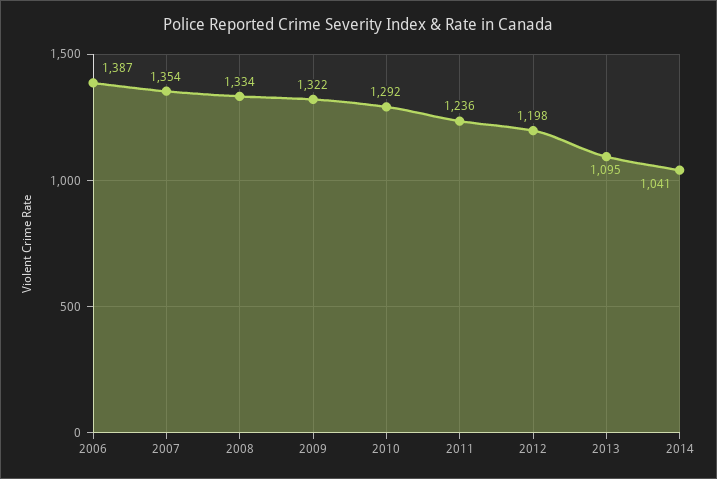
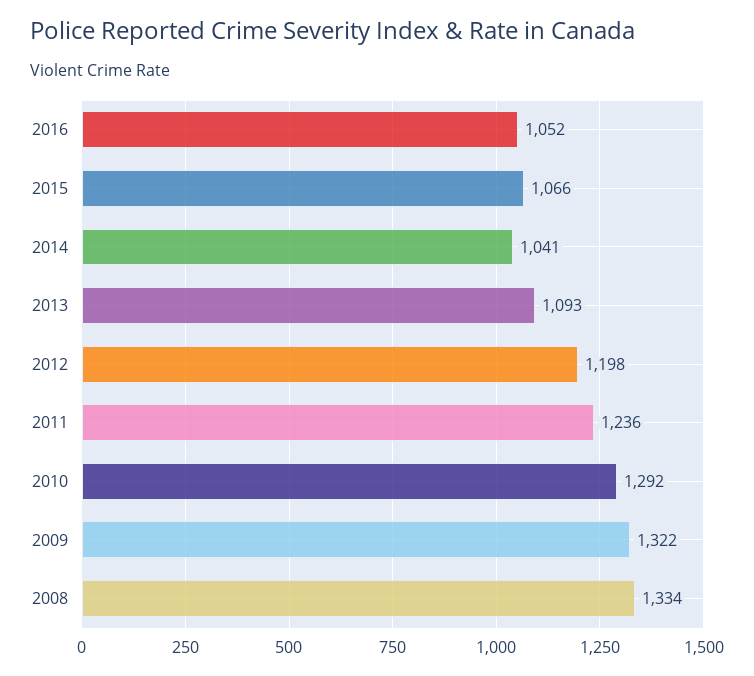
2006: 1387 -> none
2007: 1354 -> none
2013: 1095 -> 1093
2016: none -> 1052
2015: none -> 1066

